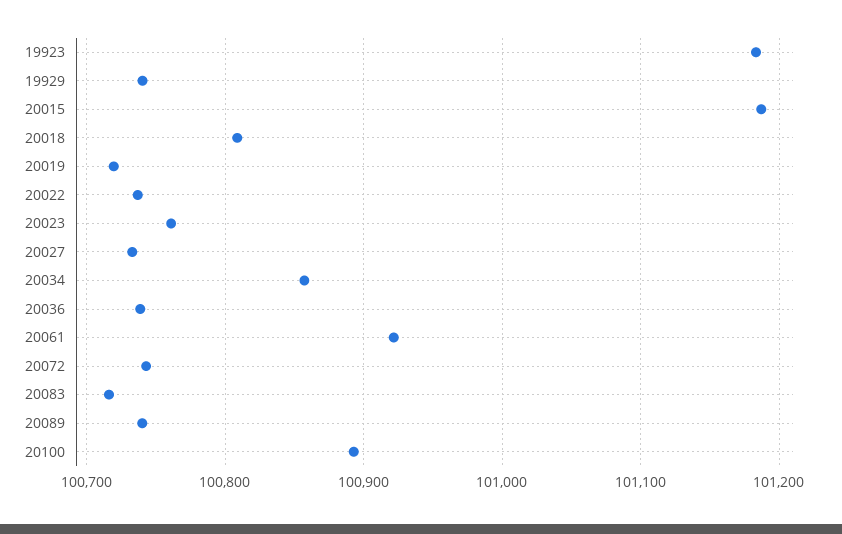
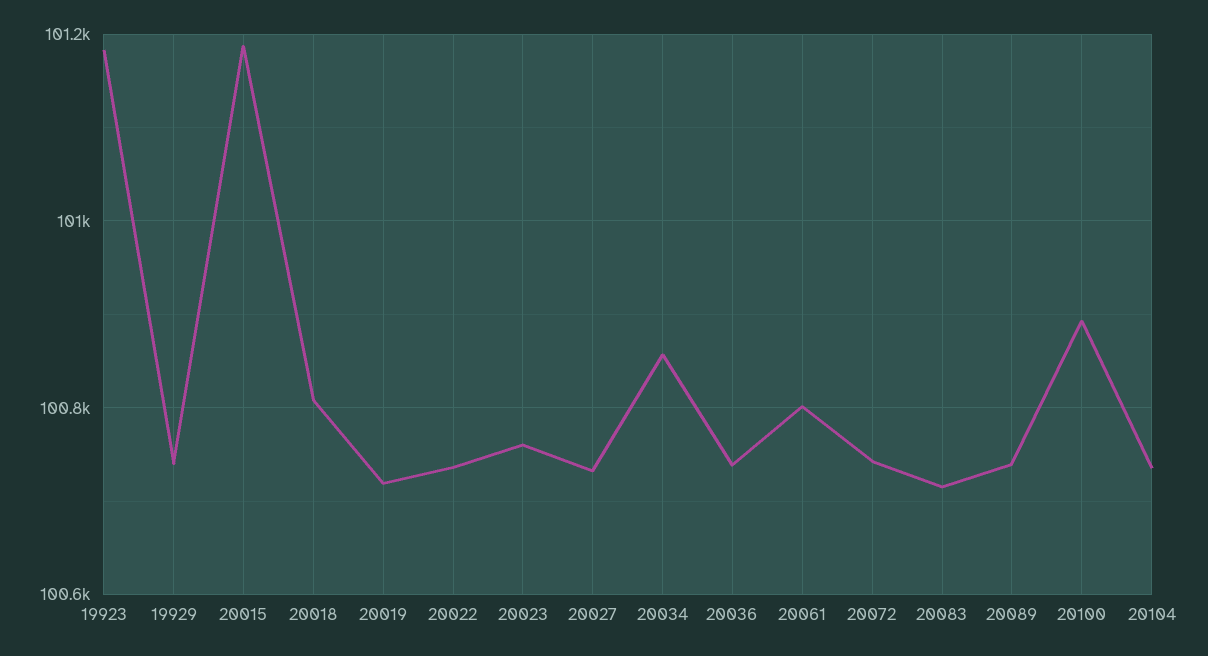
20061: 100920 -> 100800
20104: none -> 100740

